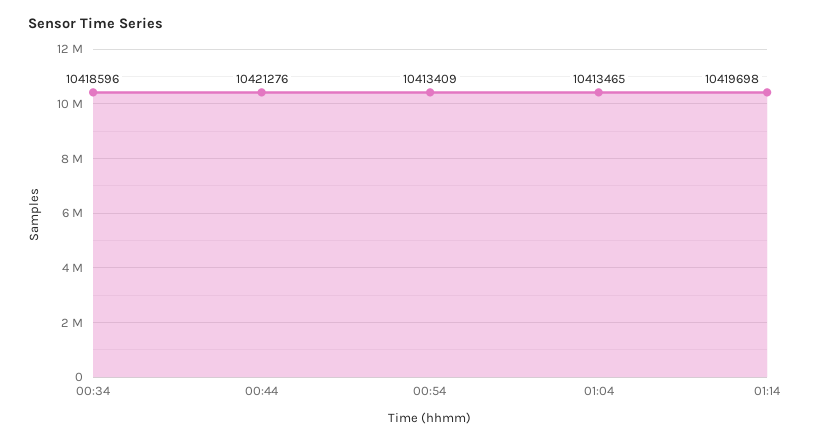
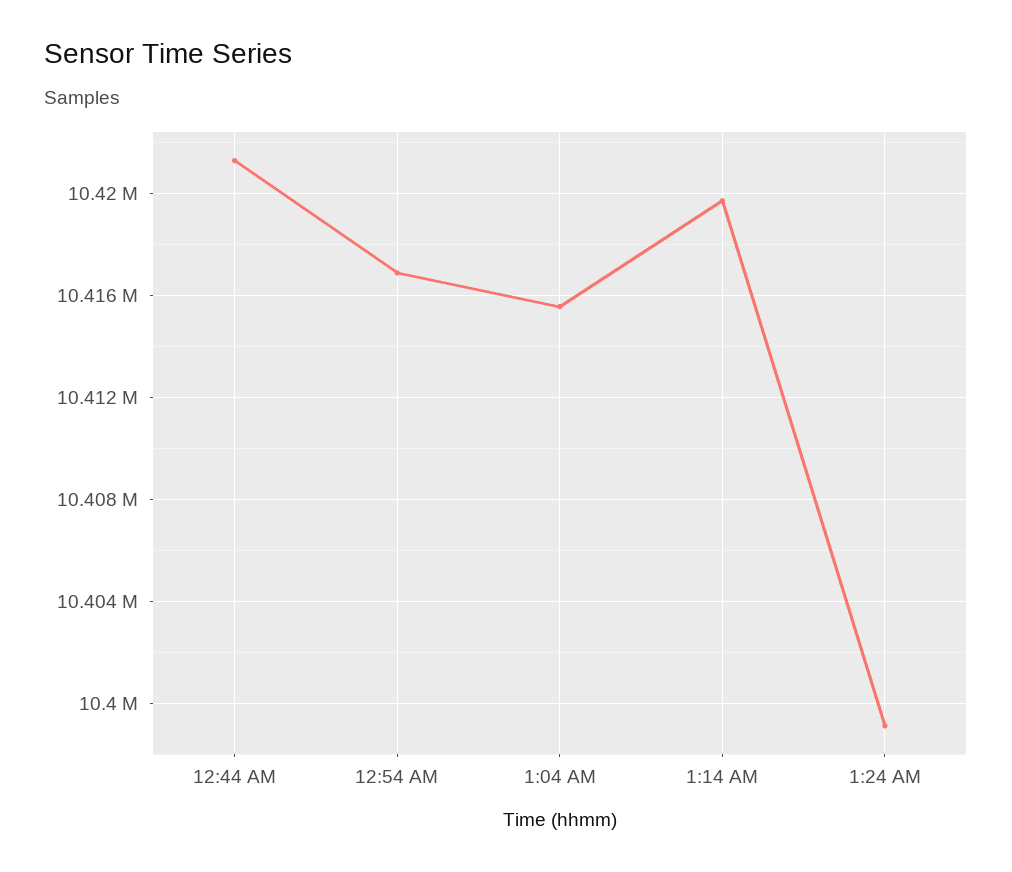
00:34: 10418596 -> none
00:54: 10413409 -> 10417000
01:04: 10413465 -> 10415500
1:24 AM: none -> 10399000

